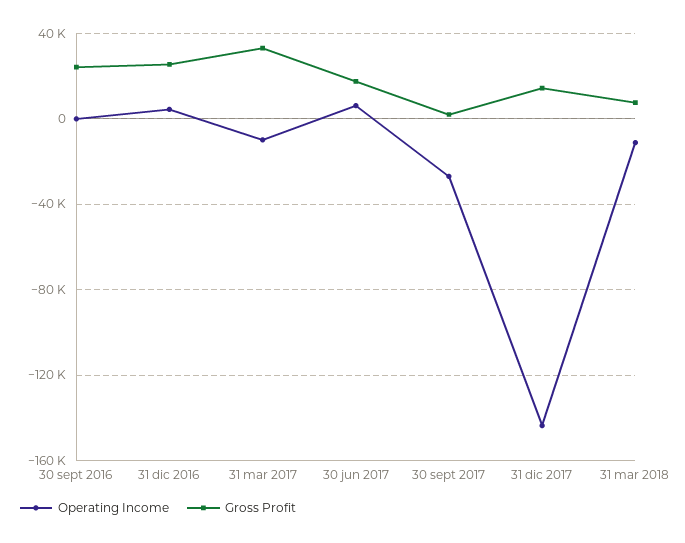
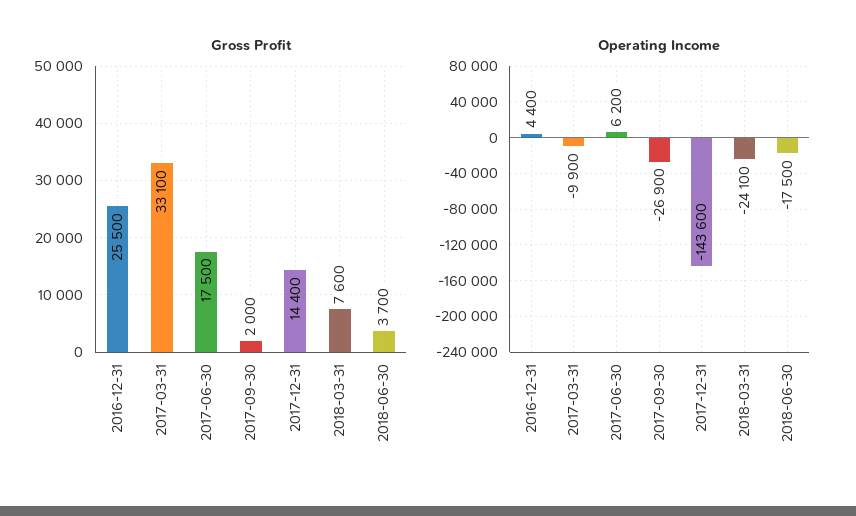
Operating Income, 30 sept 2016: 0 -> none
Gross Profit, 30 sept 2016: 25000 -> none
Operating Income, 31 mar 2018: -10000 -> -24100
Gross Profit, 2018-06-30: none -> 3700
Operating Income, 2018-06-30: none -> -17500

